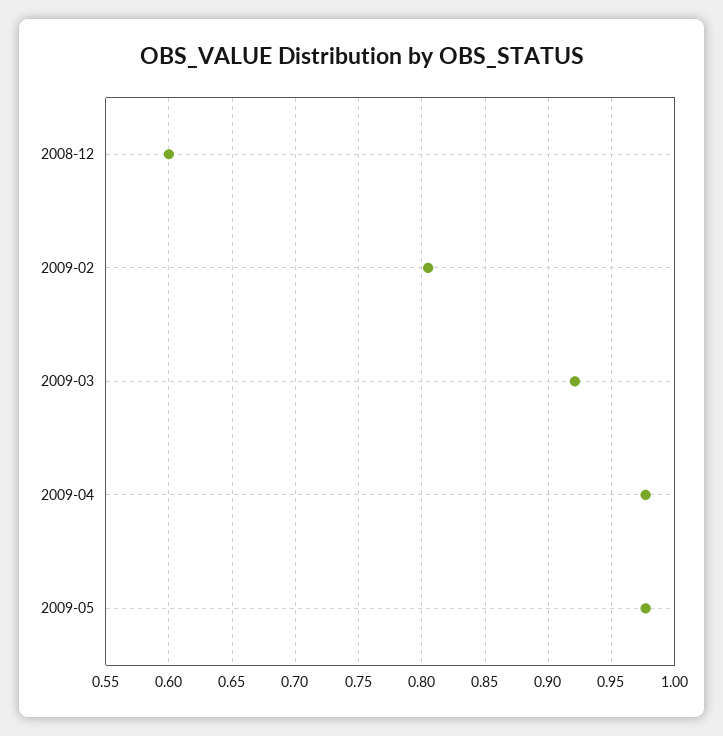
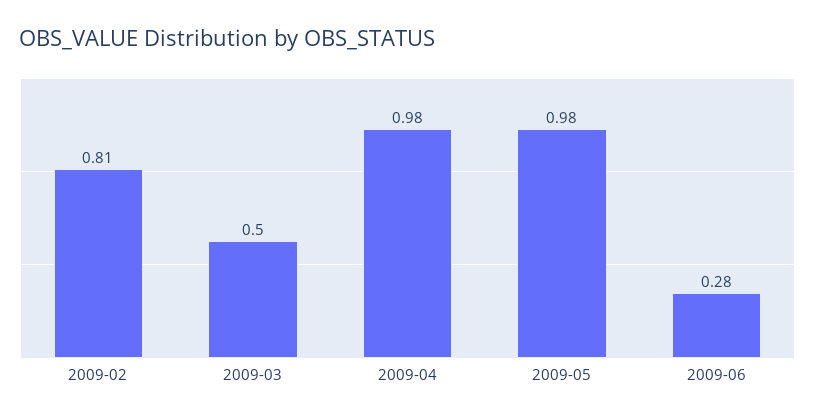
2008-12: 0.6 -> none
2009-03: 0.92 -> 0.5
2009-06: none -> 0.28

